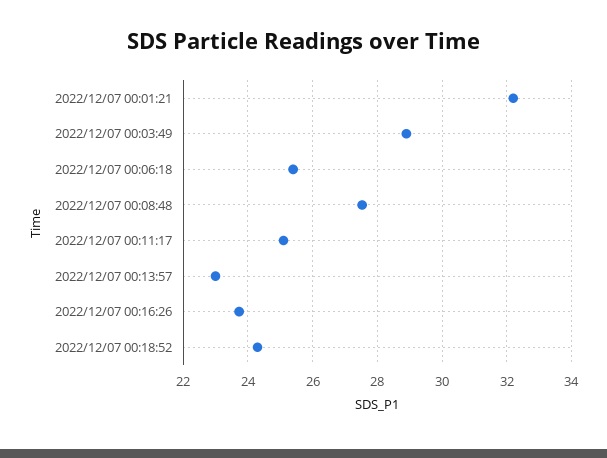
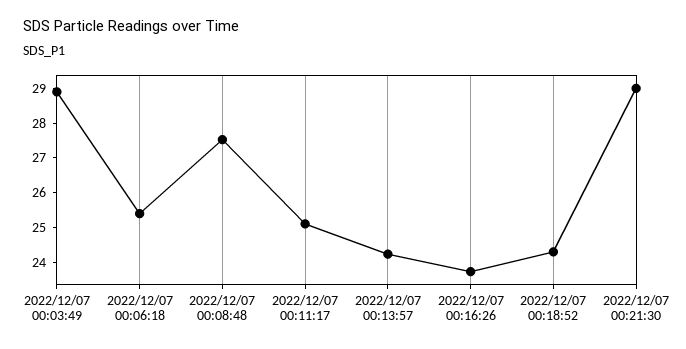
2022/12/07 00:01:21: 32.2 -> none
2022/12/07 00:13:57: 23 -> 24.25
2022/12/07 00:21:30: none -> 29

